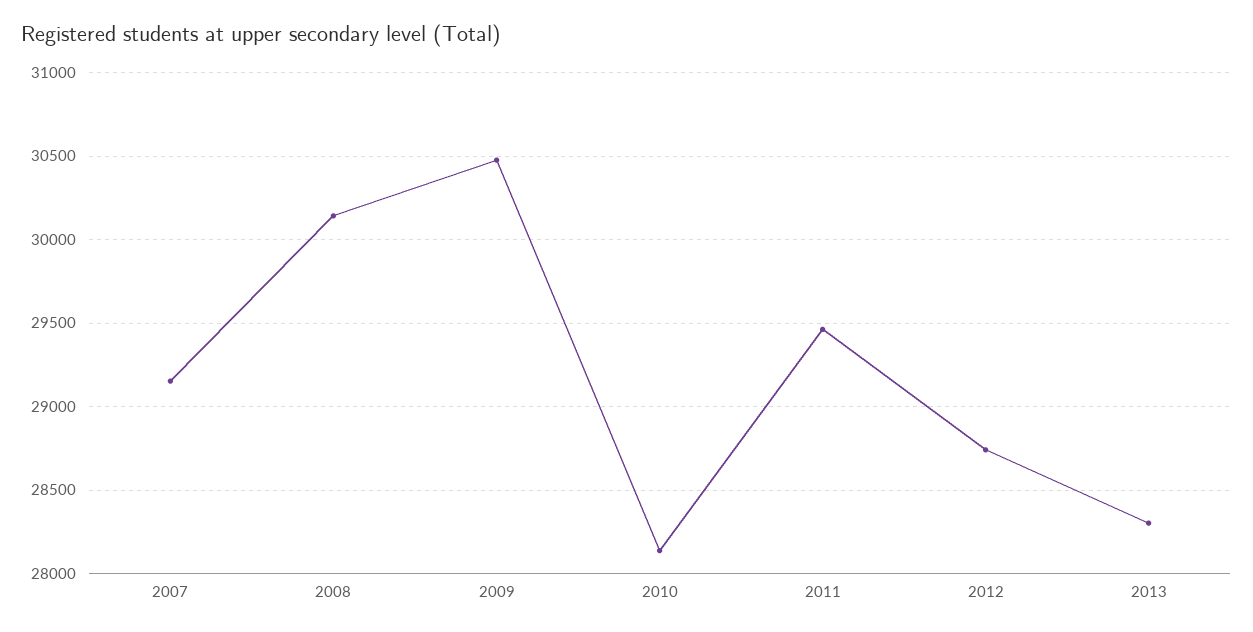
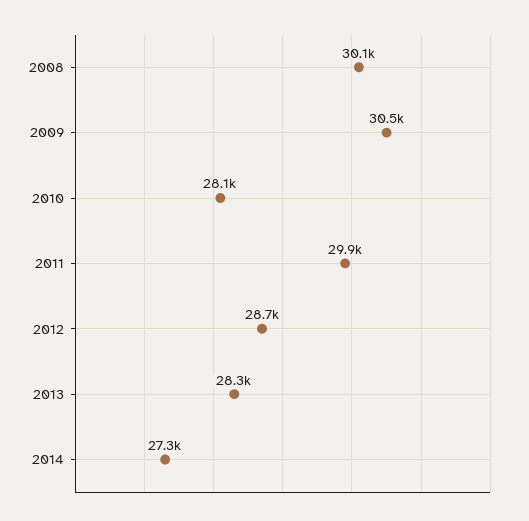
2007: 29150 -> none
2011: 29450 -> 29900
2014: none -> 27300

